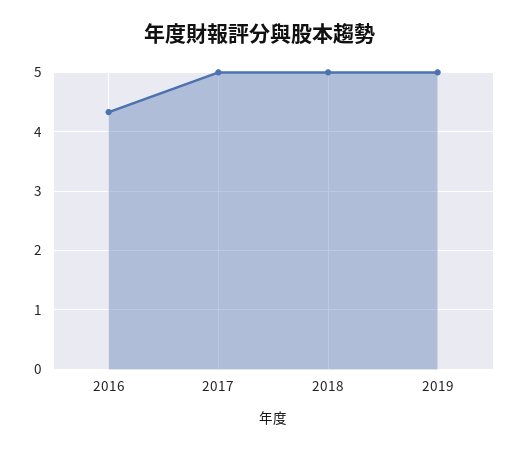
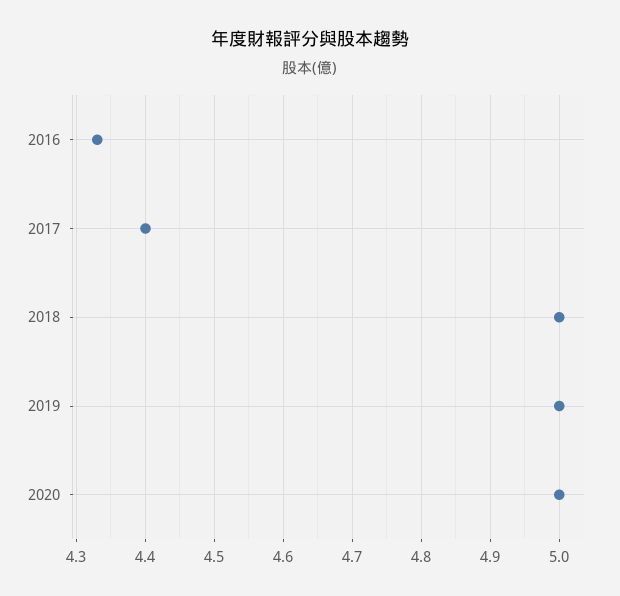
2017: 5 -> 4.4
2020: none -> 5

